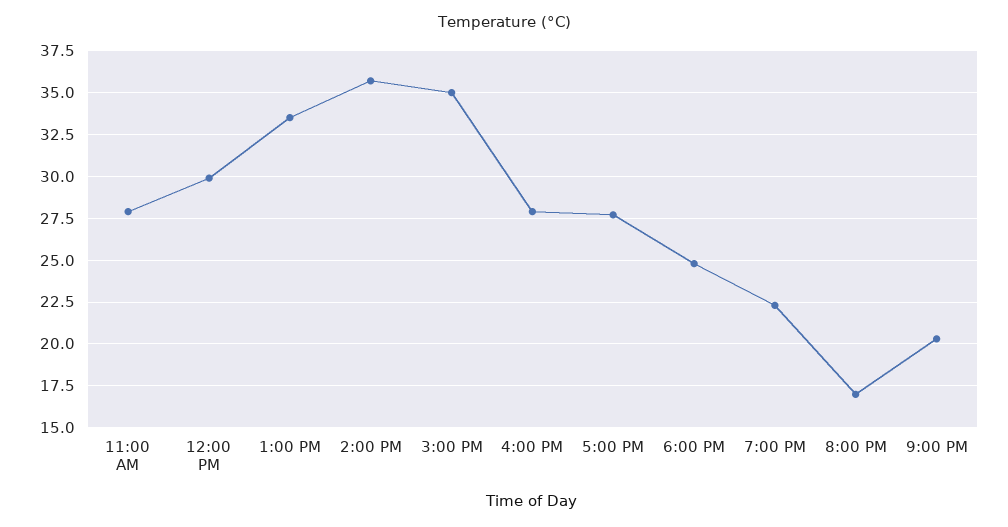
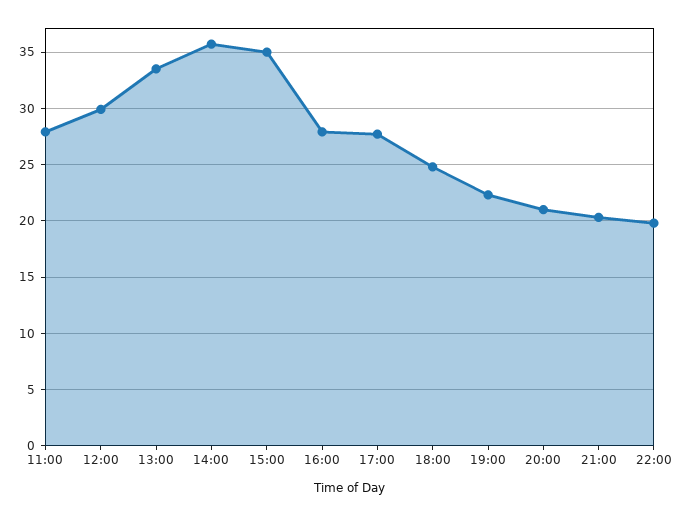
8:00 PM: 17 -> 21
22:00: none -> 20

